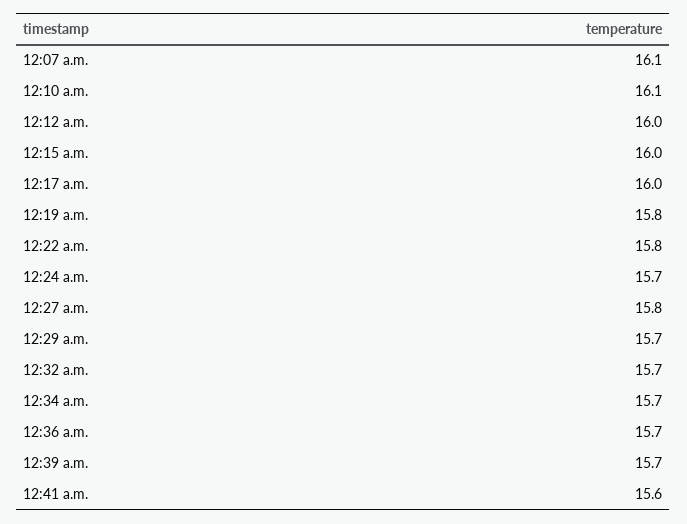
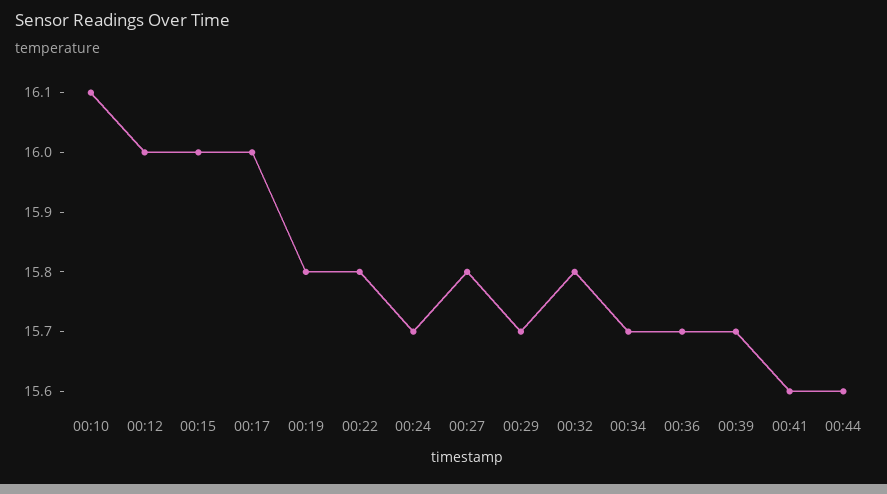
12:07 a.m.: 16.1 -> none
12:32 a.m.: 15.7 -> 15.8
00:44: none -> 15.6

